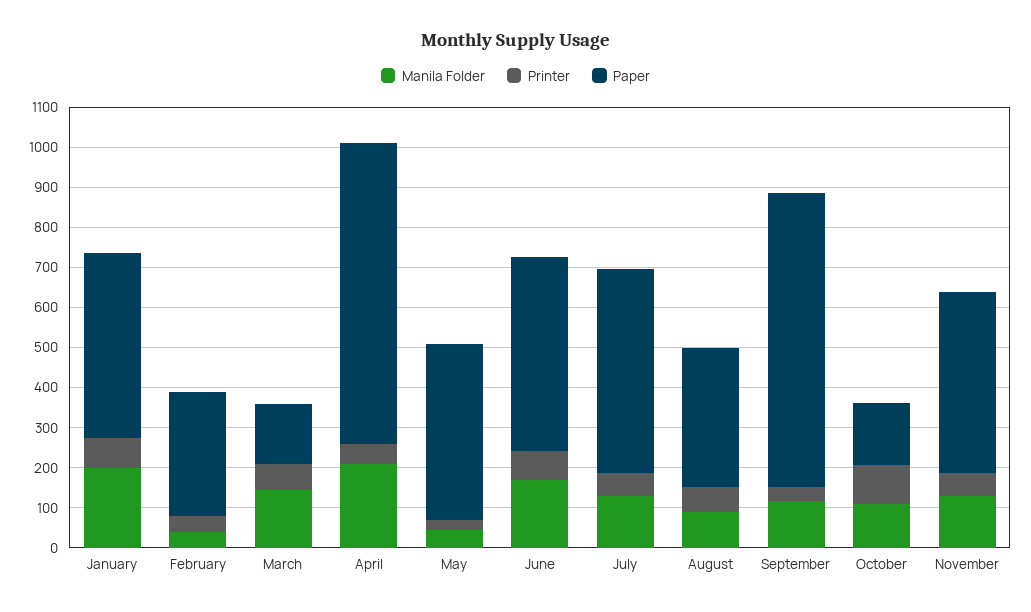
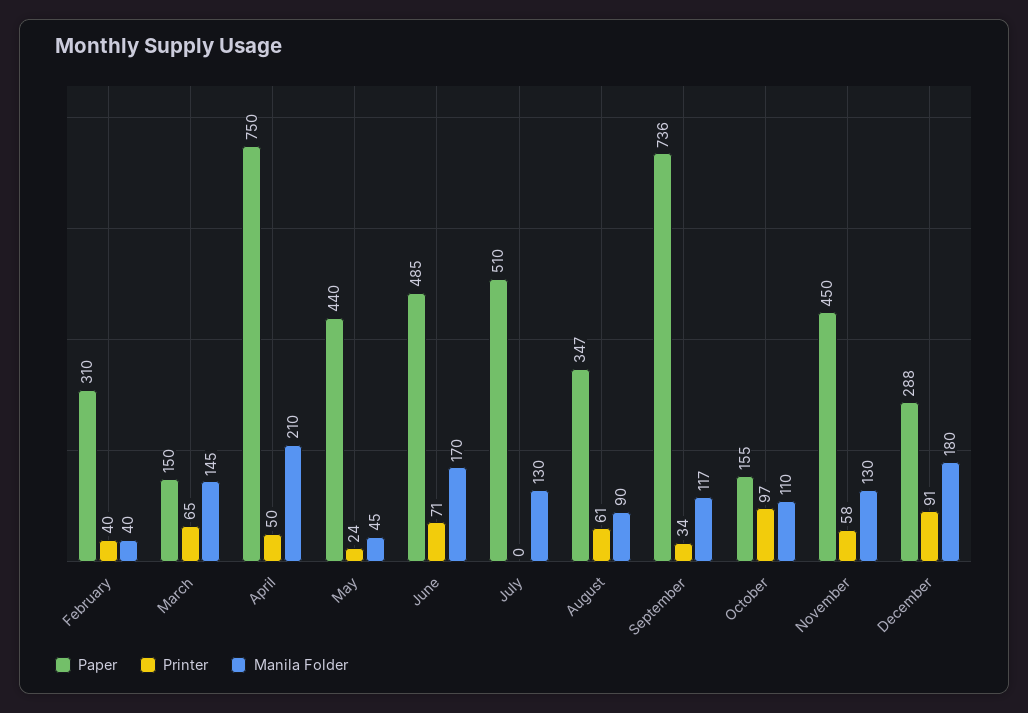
Manila Folder, January: 200 -> none
Printer, January: 80 -> none
Paper, January: 460 -> none
Printer, July: 60 -> 0
Paper, December: none -> 288
Printer, December: none -> 91
Manila Folder, December: none -> 180

